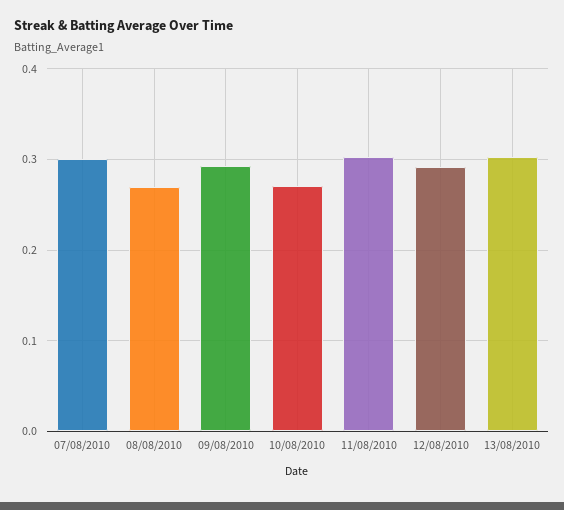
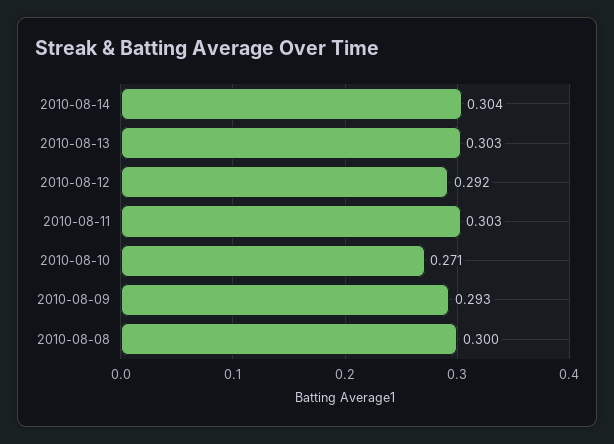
07/08/2010: 0.3 -> none
08/08/2010: 0.27 -> 0.3
2010-08-14: none -> 0.304

